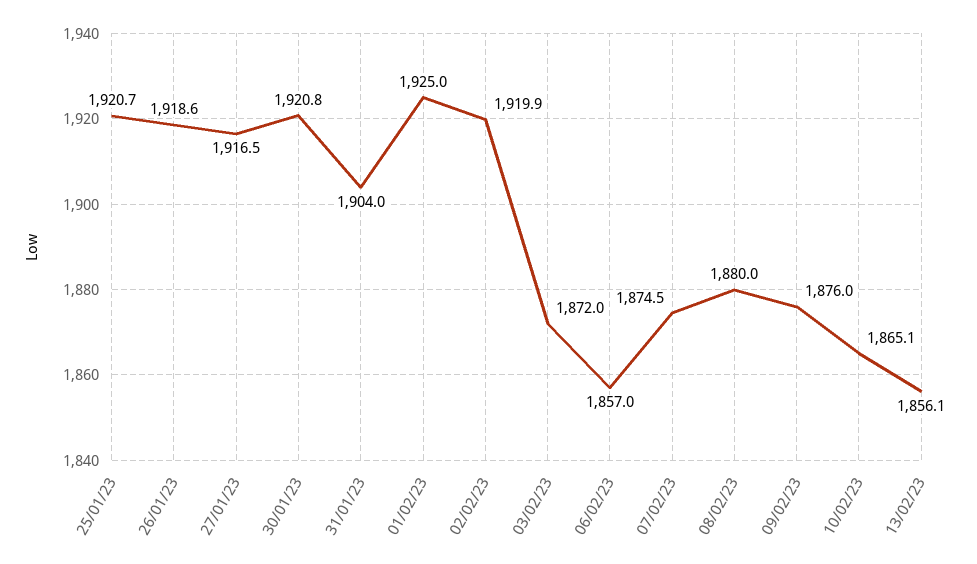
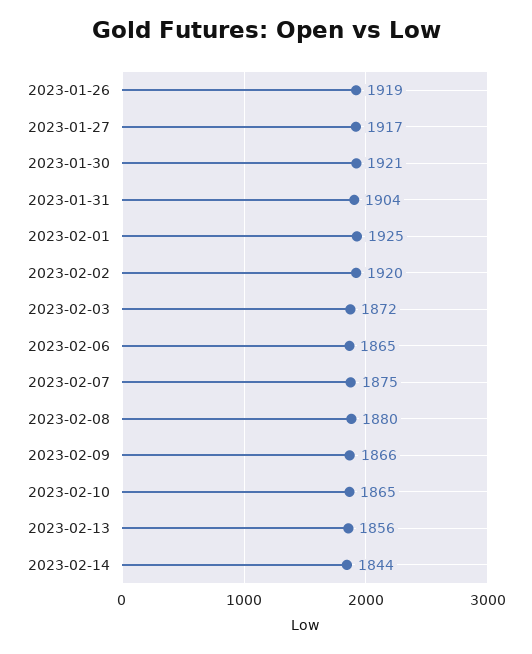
25/01/23: 1920.7 -> none
06/02/23: 1857 -> 1865
09/02/23: 1876 -> 1866
2023-02-14: none -> 1844

